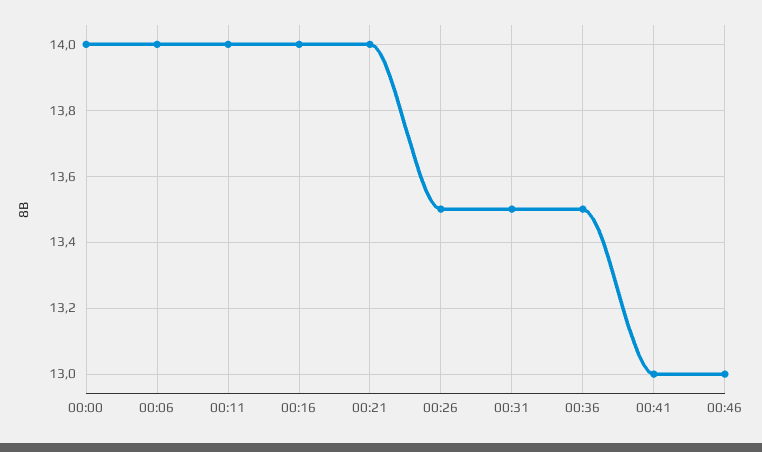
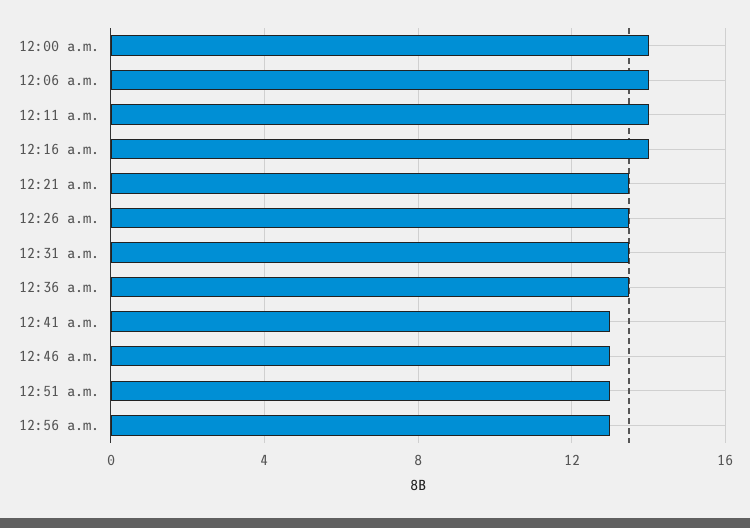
00:21: 14 -> 13.5
12:51 a.m.: none -> 13
12:56 a.m.: none -> 13

